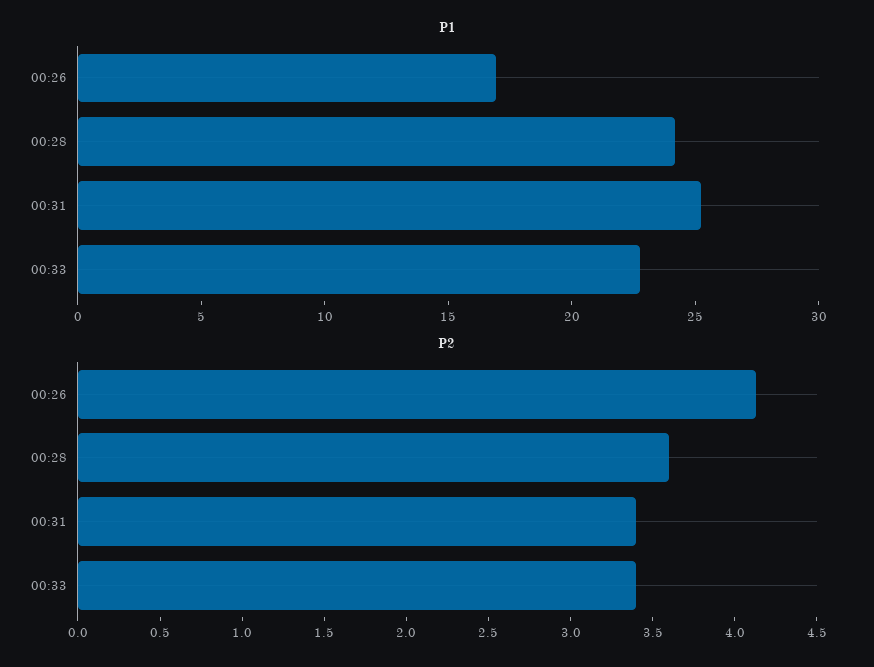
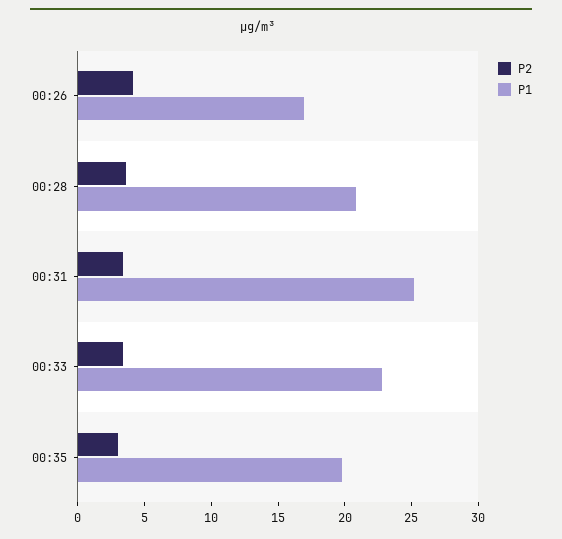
P1, 00:28: 24 -> 21
P2, 00:35: none -> 3
P1, 00:35: none -> 20

